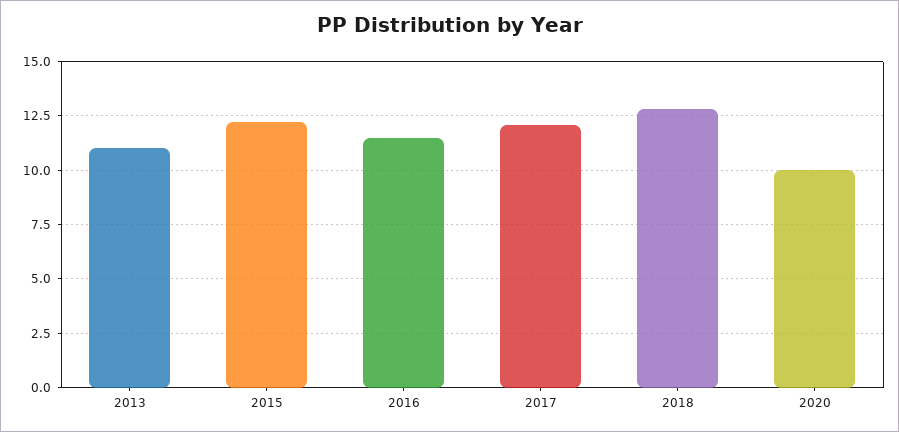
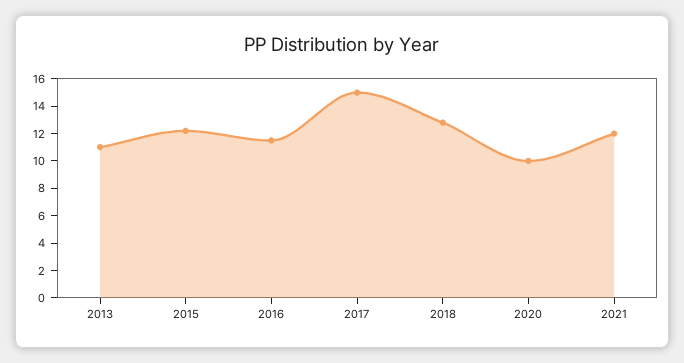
2017: 12 -> 15
2021: none -> 12

